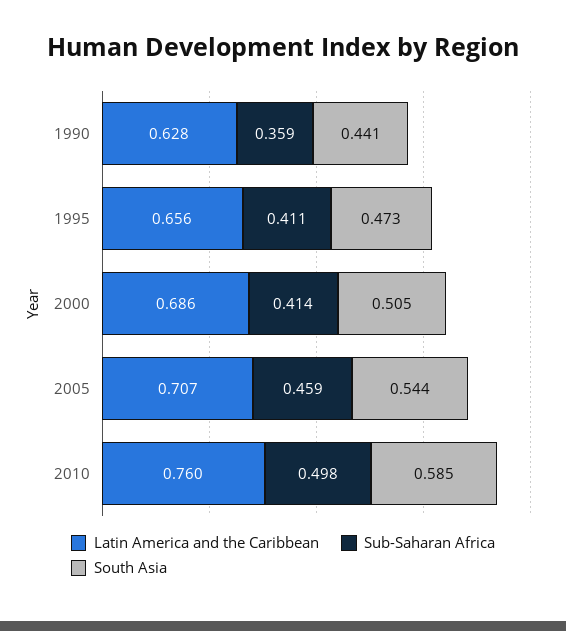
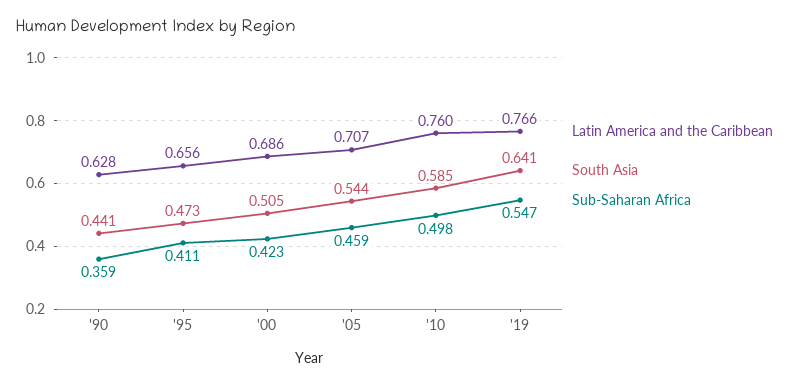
Sub-Saharan Africa, 2000: 0.414 -> 0.423
Latin America and the Caribbean, '19: none -> 0.766
South Asia, '19: none -> 0.641
Sub-Saharan Africa, '19: none -> 0.547

